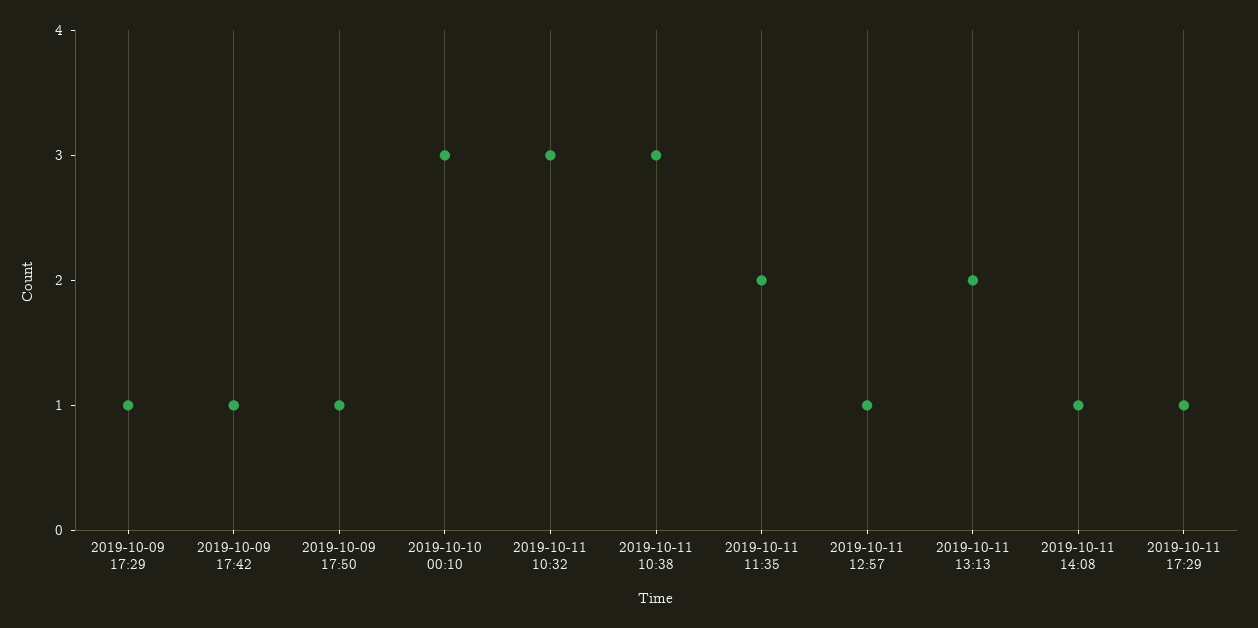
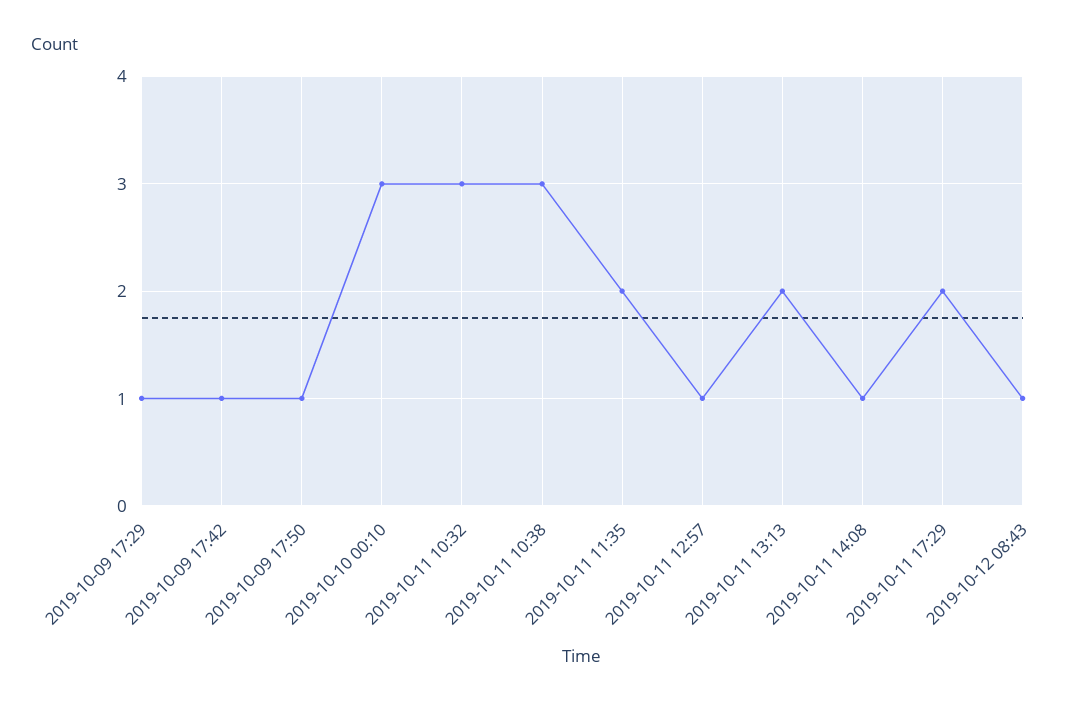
2019-10-11 17:29: 1 -> 2
2019-10-12 08:43: none -> 1

